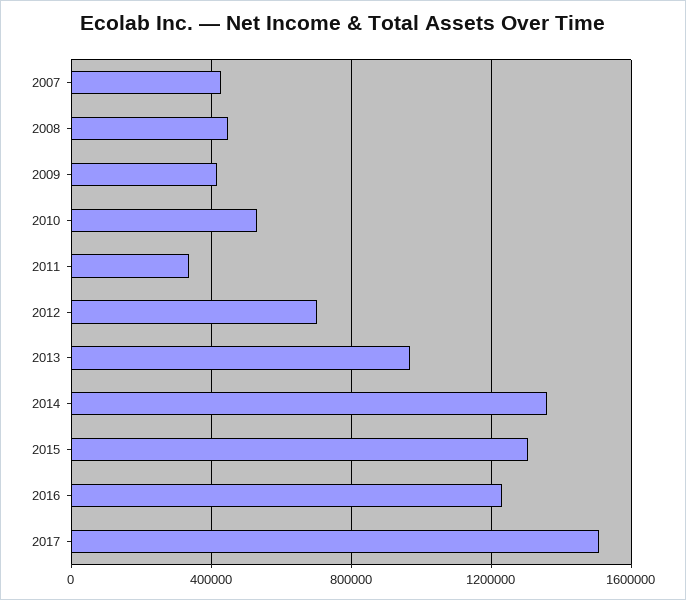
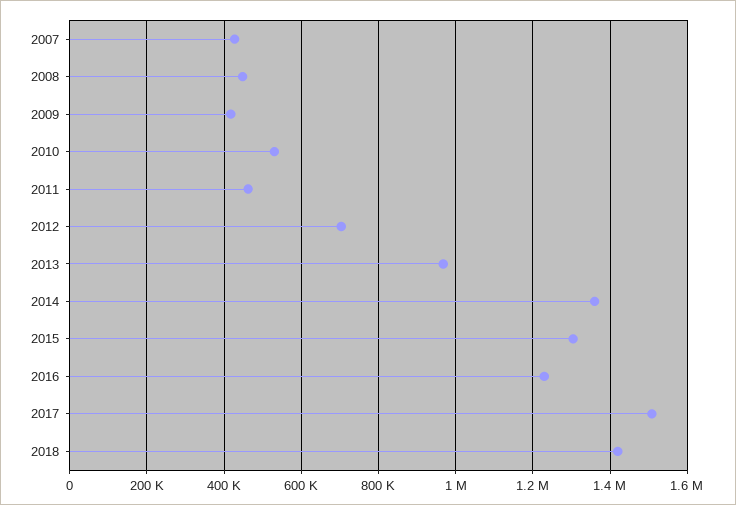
2011: 350000 -> 460000
2018: none -> 1420000

